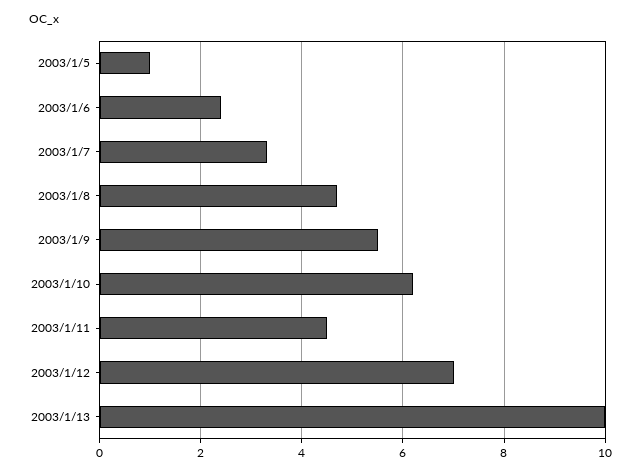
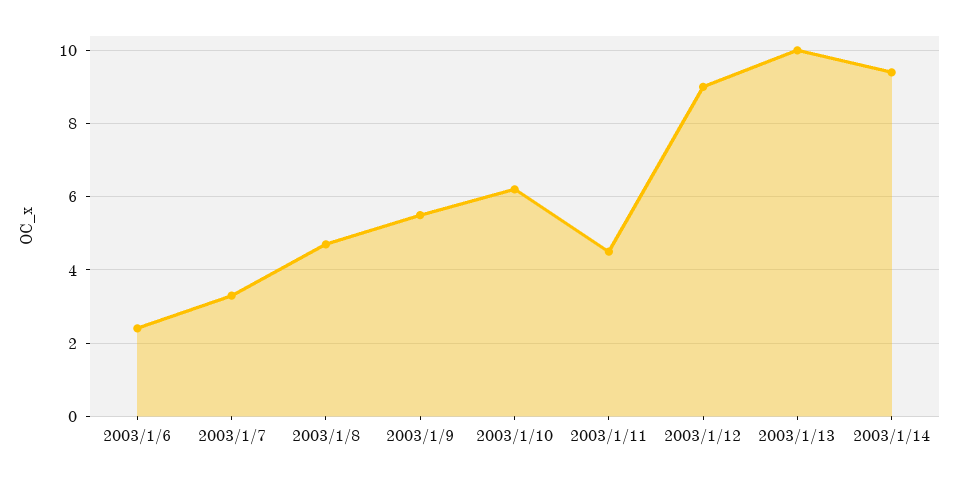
2003/1/5: 1 -> none
2003/1/12: 7 -> 9
2003/1/14: none -> 9.5

